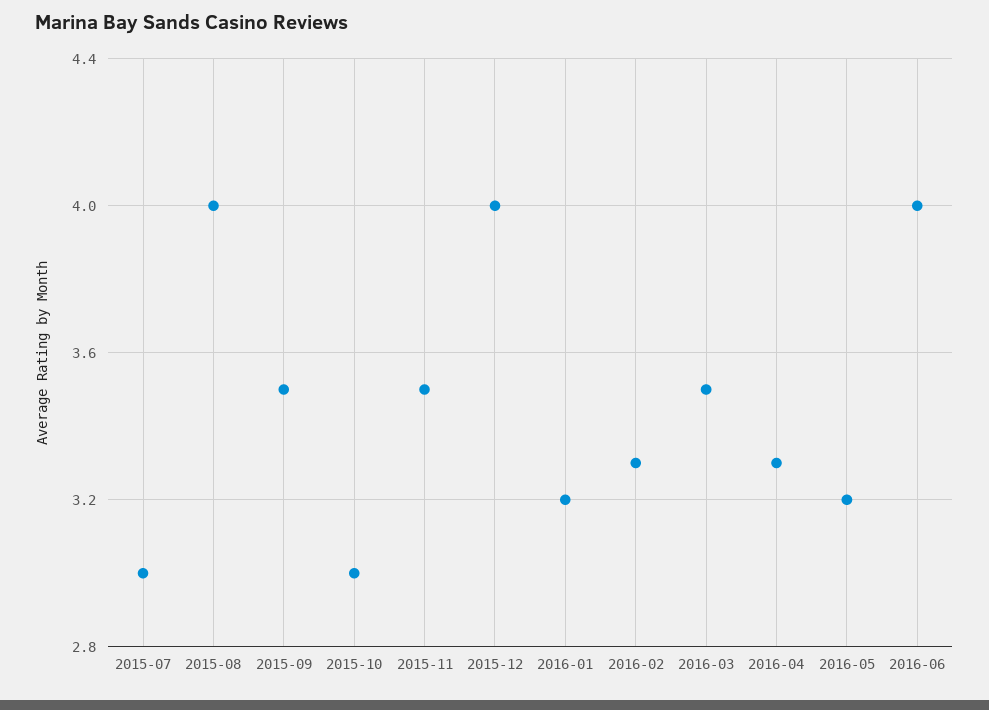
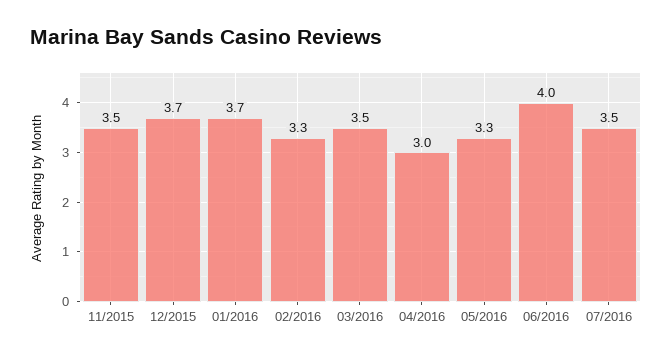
2015-07: 3 -> none
2015-08: 4 -> none
2015-09: 3.5 -> none
2015-10: 3 -> none
2015-12: 4 -> 3.7
2016-01: 3.2 -> 3.7
2016-04: 3.3 -> 3
2016-05: 3.2 -> 3.3
07/2016: none -> 3.5

